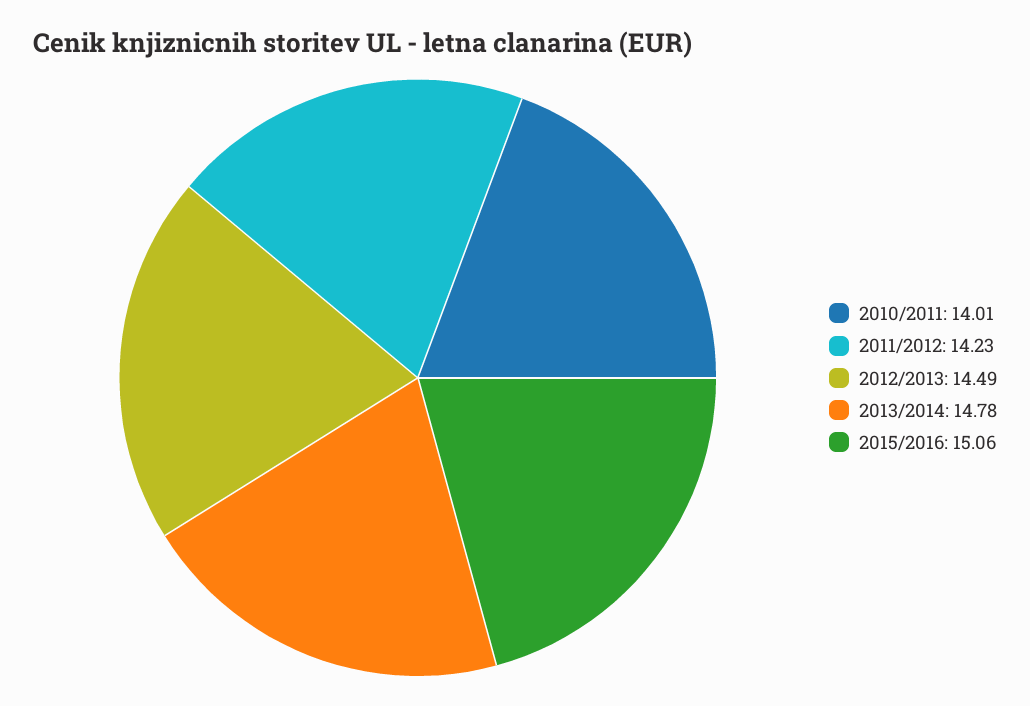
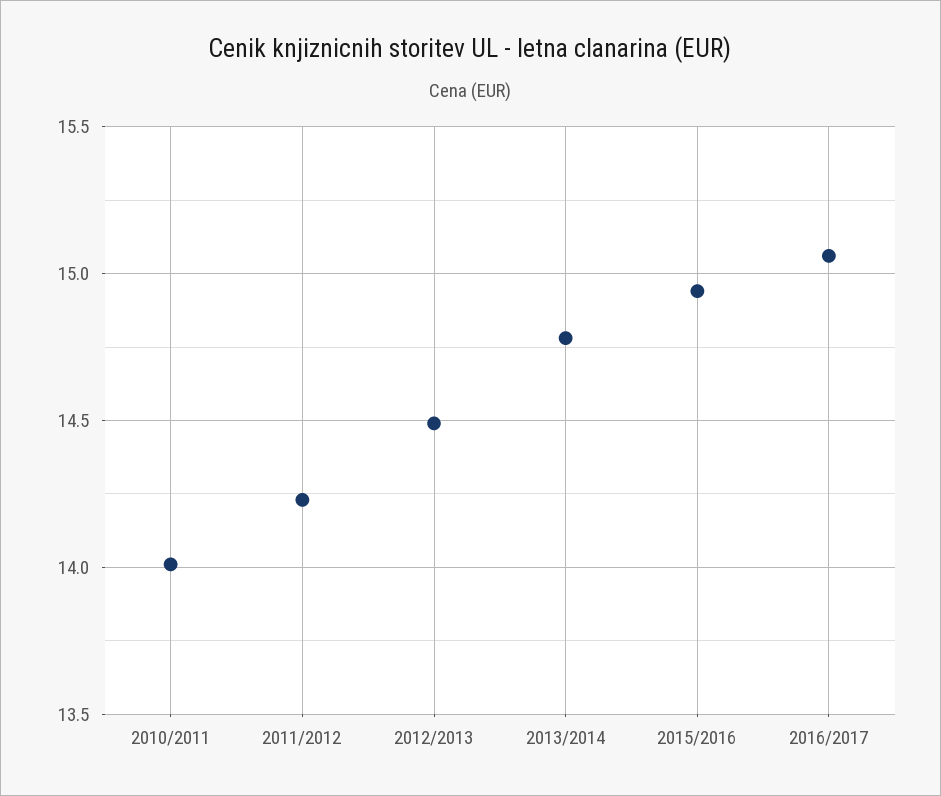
2015/2016: 15.06 -> 14.95
2016/2017: none -> 15.05

